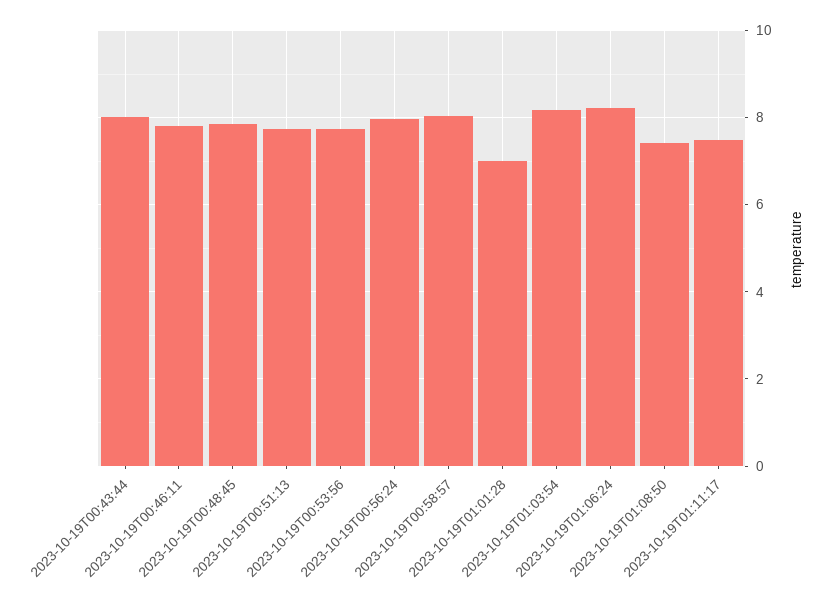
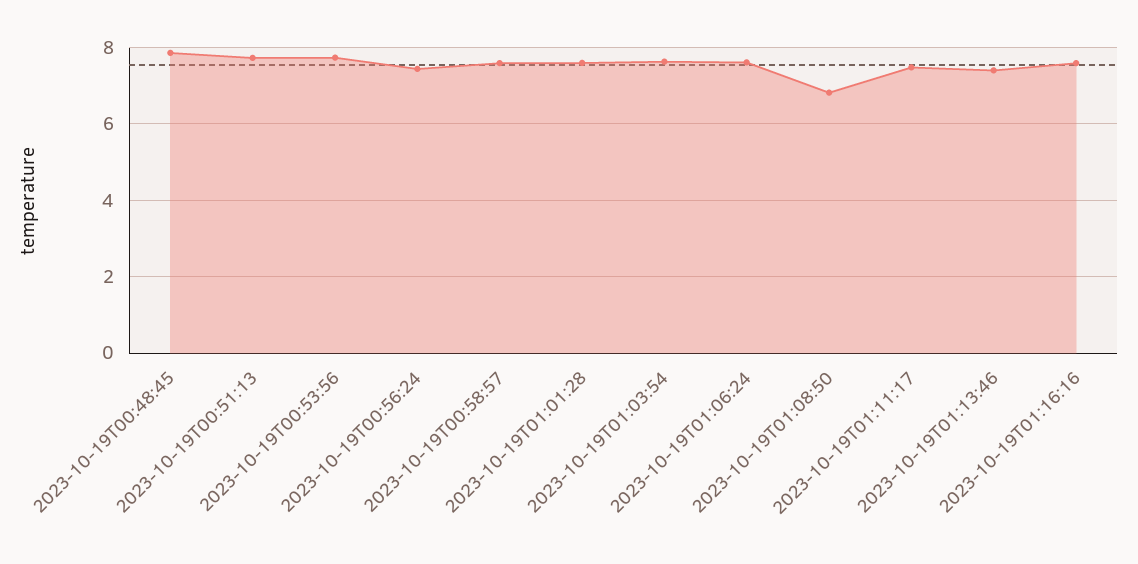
2023-10-19T00:43:44: 8 -> none
2023-10-19T00:46:11: 7.8 -> none
2023-10-19T00:56:24: 8 -> 7.4
2023-10-19T00:58:57: 8 -> 7.6
2023-10-19T01:01:28: 7 -> 7.6
2023-10-19T01:03:54: 8.2 -> 7.6
2023-10-19T01:06:24: 8.2 -> 7.6
2023-10-19T01:08:50: 7.4 -> 6.8
2023-10-19T01:13:46: none -> 7.4
2023-10-19T01:16:16: none -> 7.6

